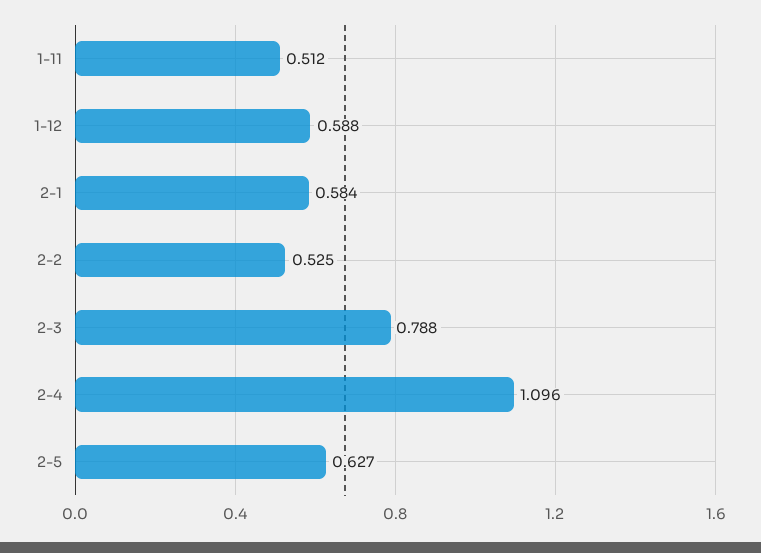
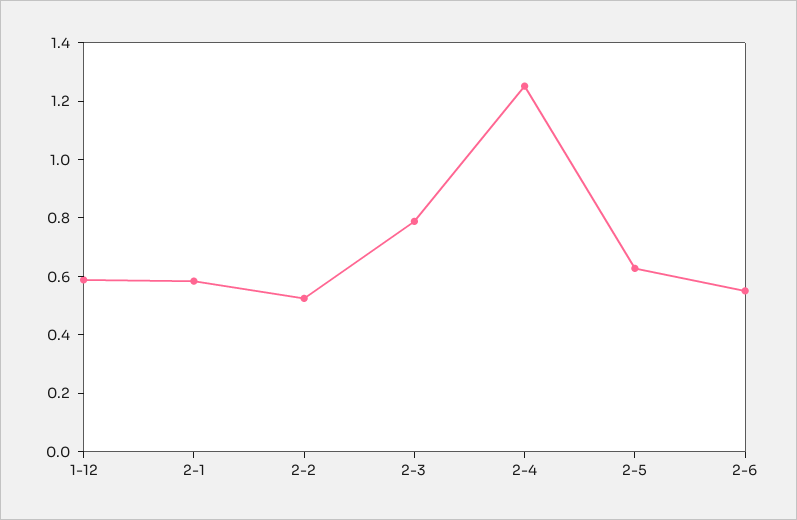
1-11: 0.512 -> none
2-4: 1.096 -> 1.25
2-6: none -> 0.55

